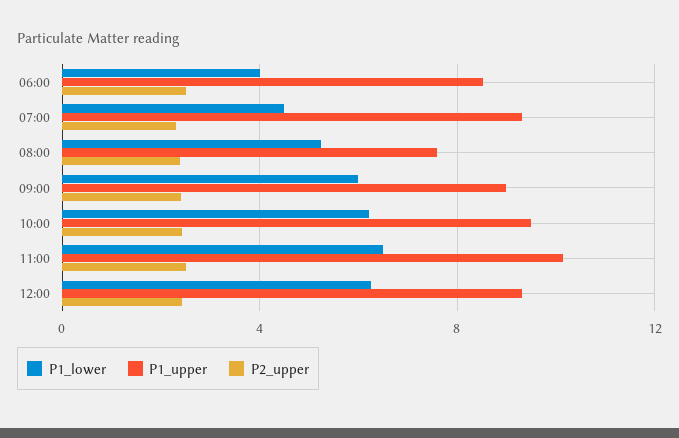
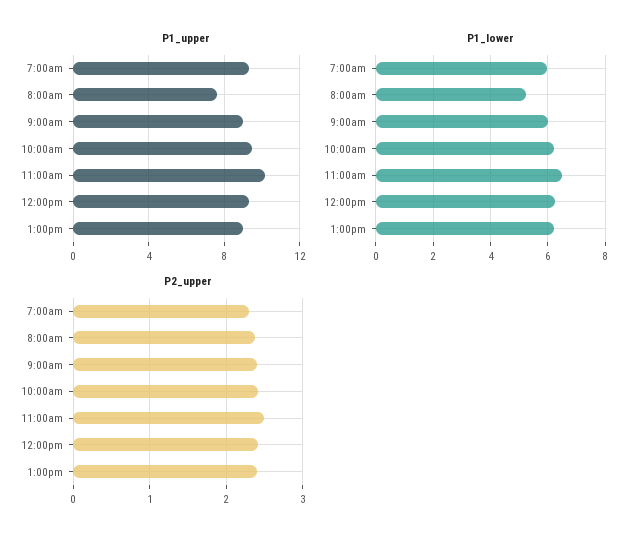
P1_lower, 06:00: 4 -> none
P1_upper, 06:00: 8.5 -> none
P2_upper, 06:00: 2.5 -> none
P1_lower, 07:00: 4.5 -> 6
P1_upper, 1:00pm: none -> 9
P1_lower, 1:00pm: none -> 6.25
P2_upper, 1:00pm: none -> 2.4

